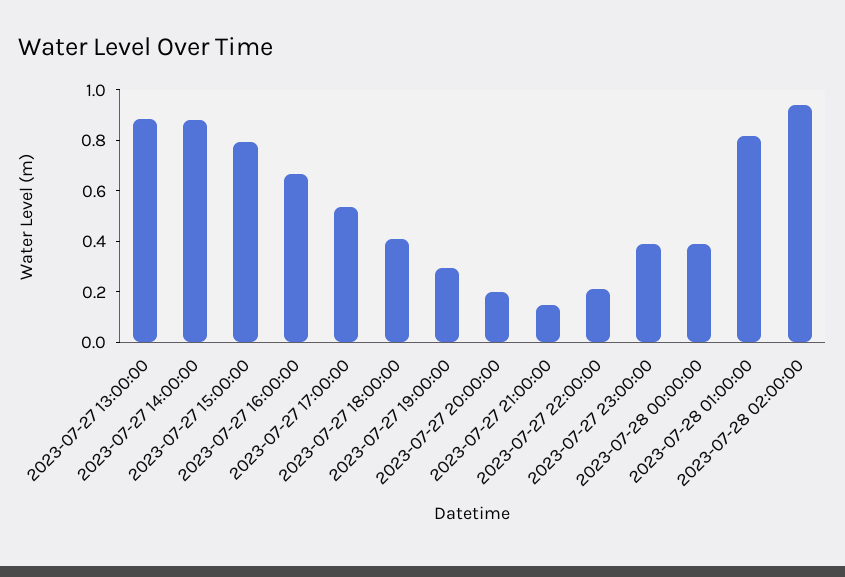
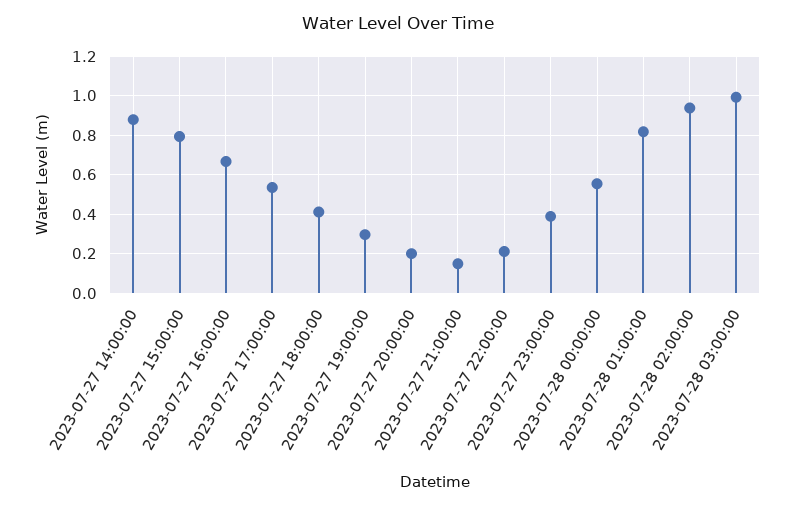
2023-07-27 13:00:00: 0.9 -> none
2023-07-28 00:00:00: 0.4 -> 0.55
2023-07-28 03:00:00: none -> 1

